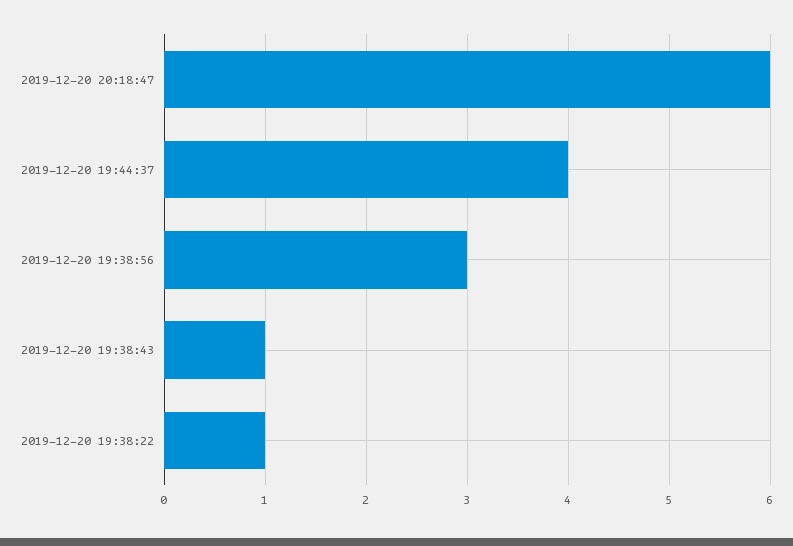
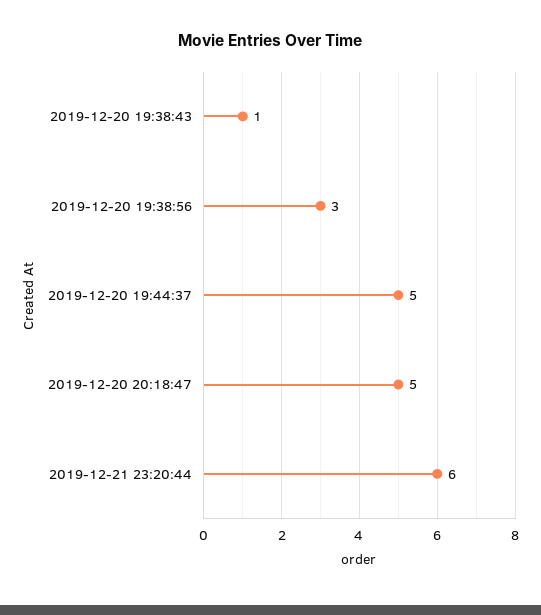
2019-12-20 20:18:47: 6 -> 5
2019-12-20 19:44:37: 4 -> 5
2019-12-20 19:38:22: 1 -> none
2019-12-21 23:20:44: none -> 6

